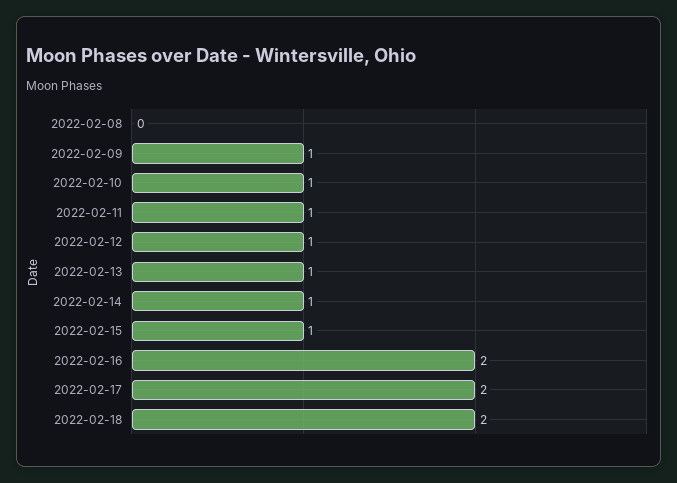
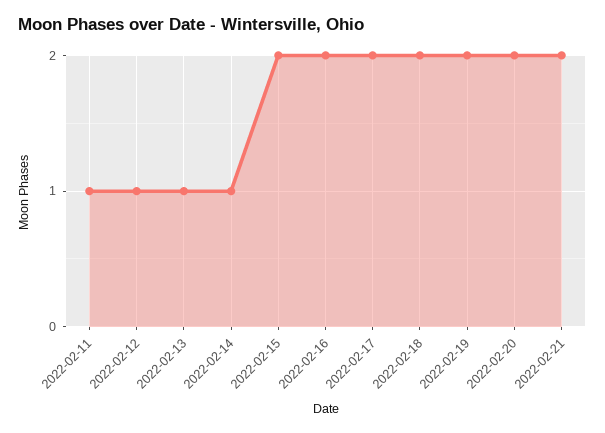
2022-02-08: 0 -> none
2022-02-09: 1 -> none
2022-02-10: 1 -> none
2022-02-15: 1 -> 2
2022-02-19: none -> 2
2022-02-20: none -> 2
2022-02-21: none -> 2

